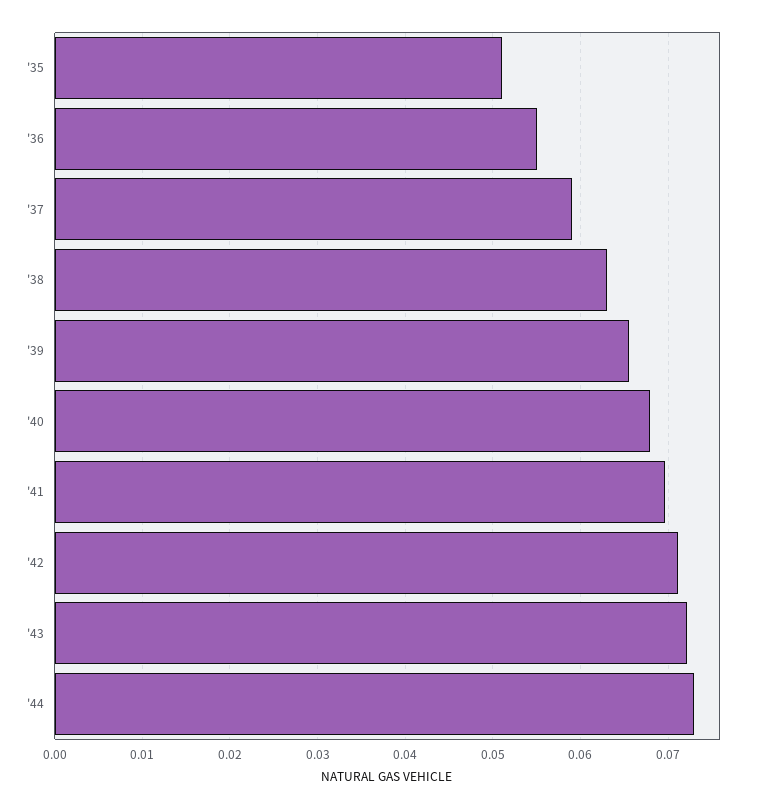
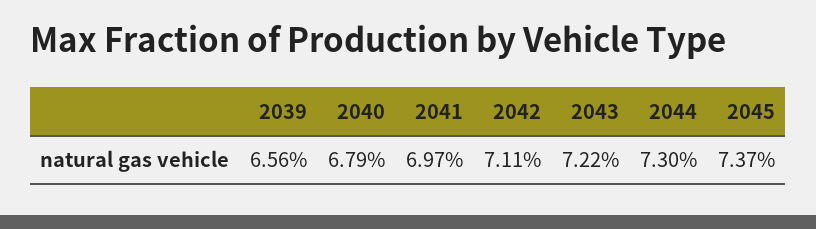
'35: 0.051 -> none
'36: 0.055 -> none
'37: 0.059 -> none
'38: 0.063 -> none
2045: none -> 0.0737

